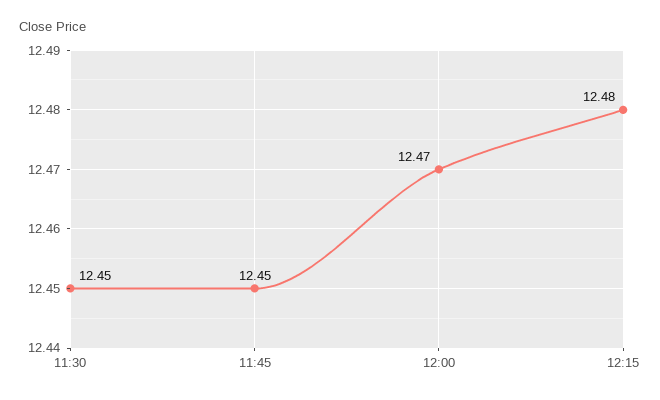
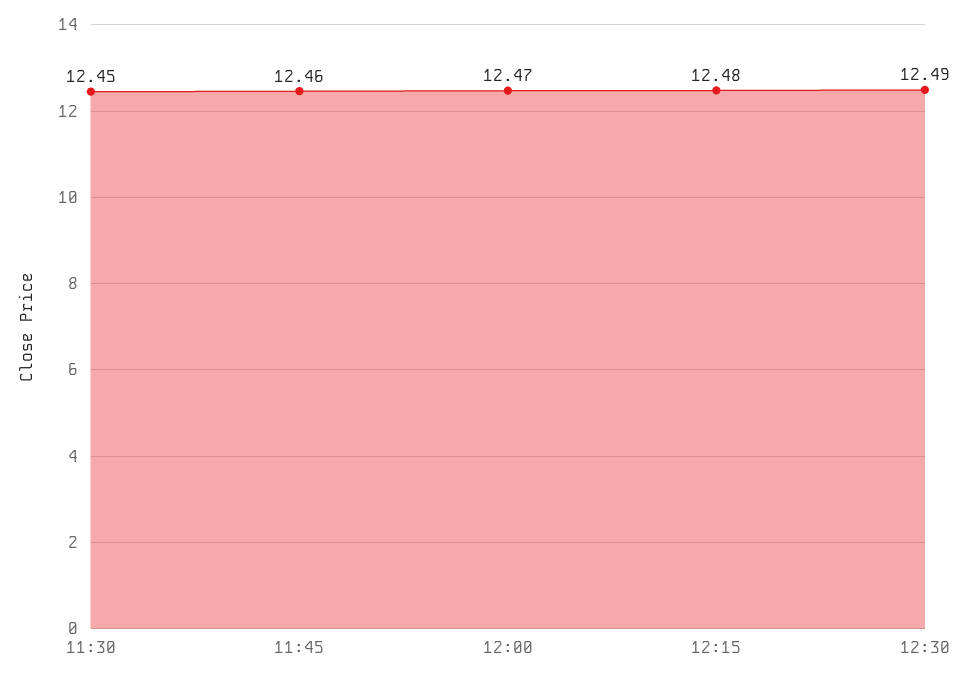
11:45: 12.45 -> 12.46
12:30: none -> 12.49

